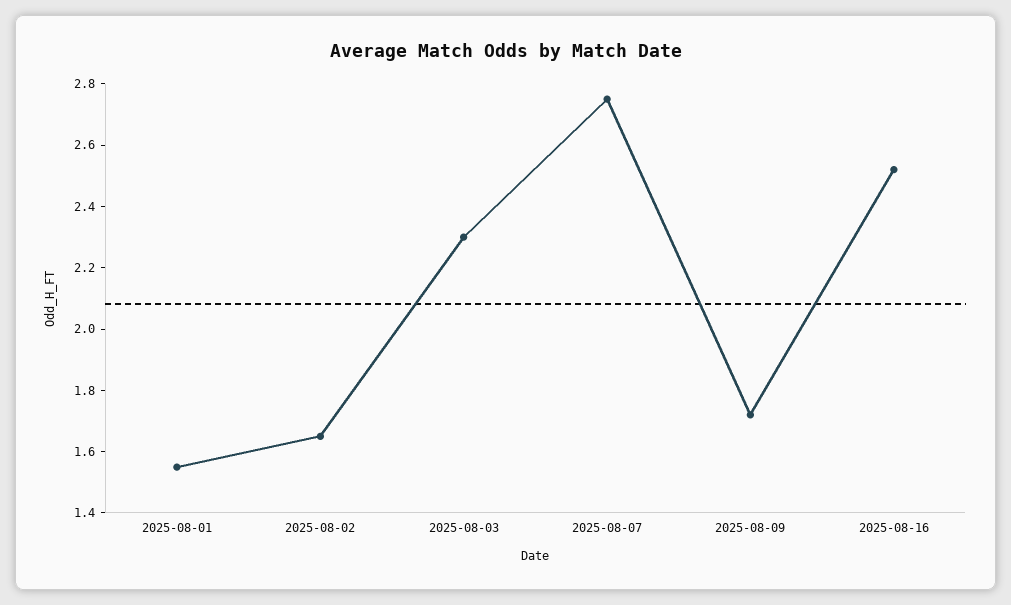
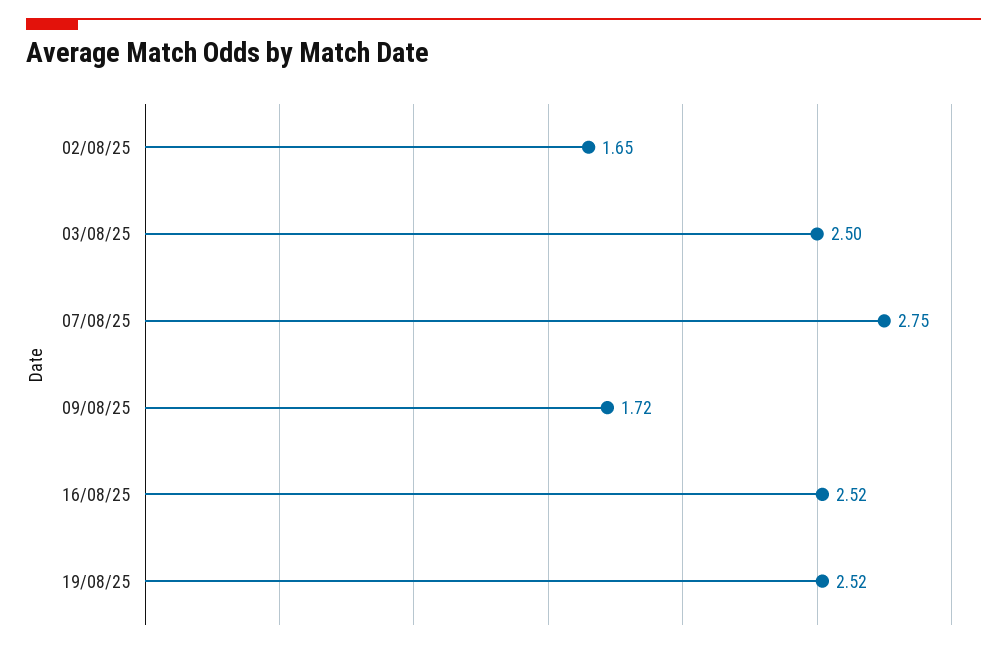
2025-08-01: 1.55 -> none
2025-08-03: 2.3 -> 2.5
19/08/25: none -> 2.52

